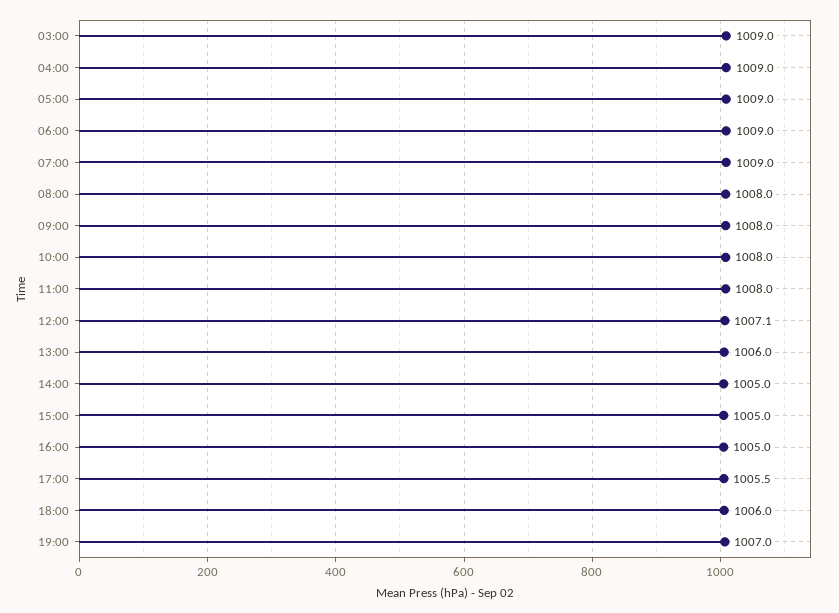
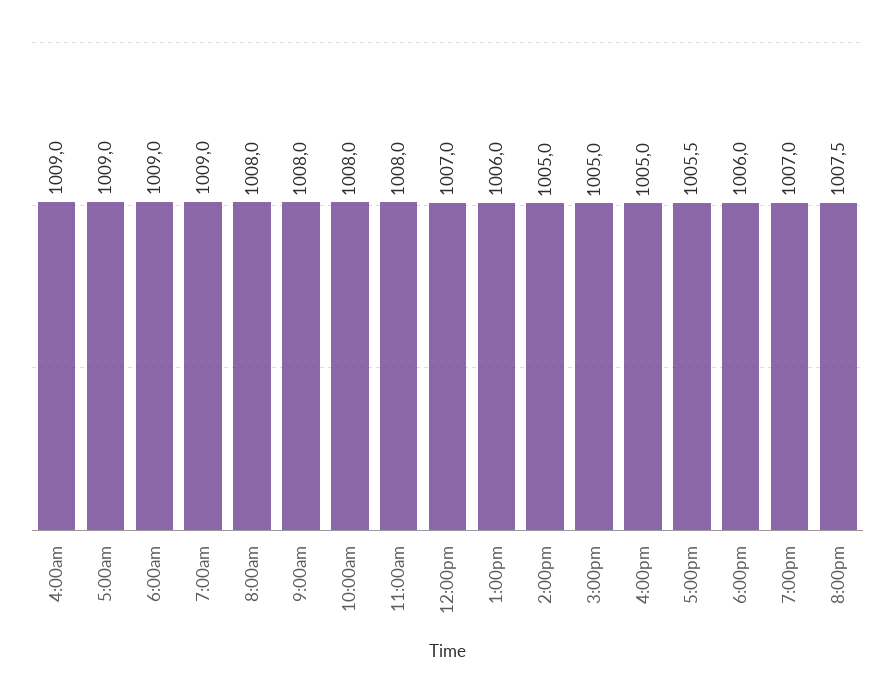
03:00: 1009 -> none
12:00: 1007.1 -> 1007
8:00pm: none -> 1007.5

